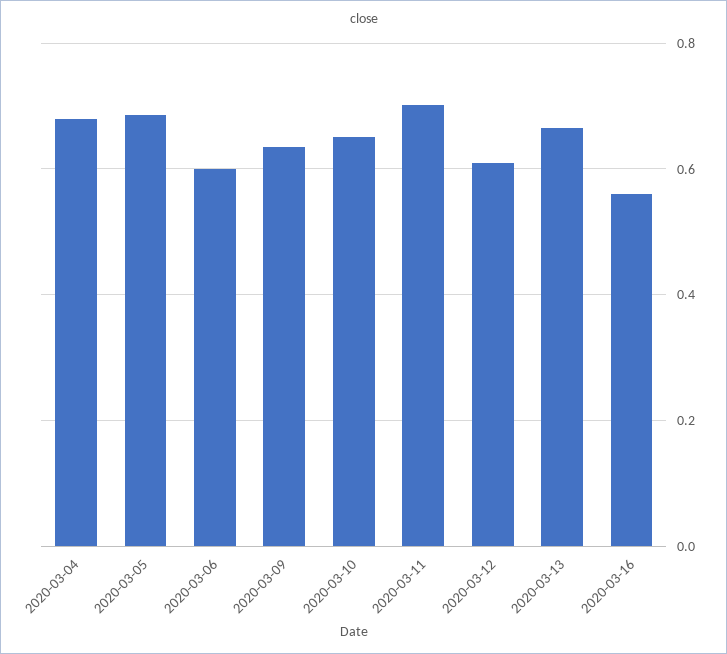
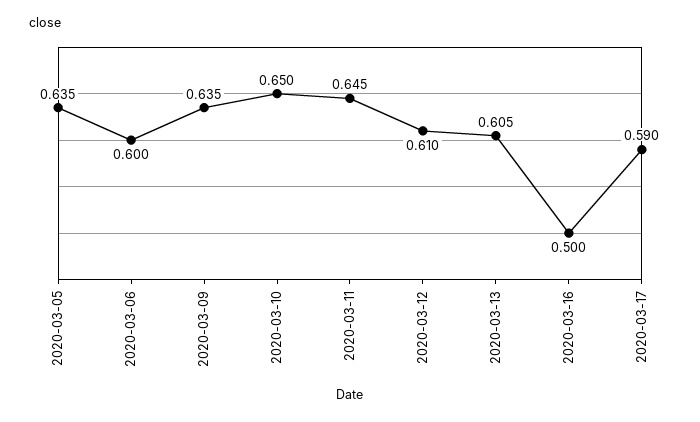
2020-03-04: 0.68 -> none
2020-03-05: 0.68 -> 0.635
2020-03-11: 0.7 -> 0.645
2020-03-13: 0.66 -> 0.605
2020-03-16: 0.56 -> 0.5
2020-03-17: none -> 0.59

